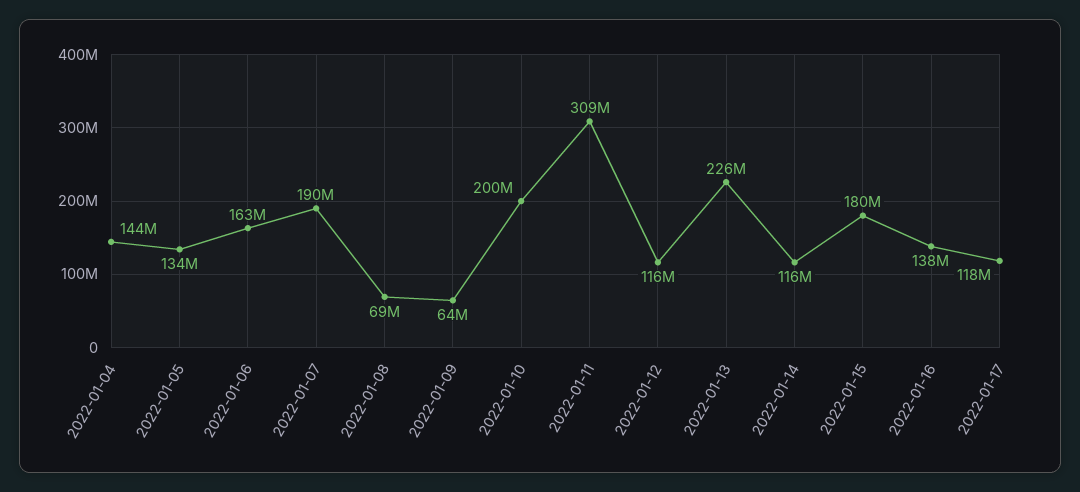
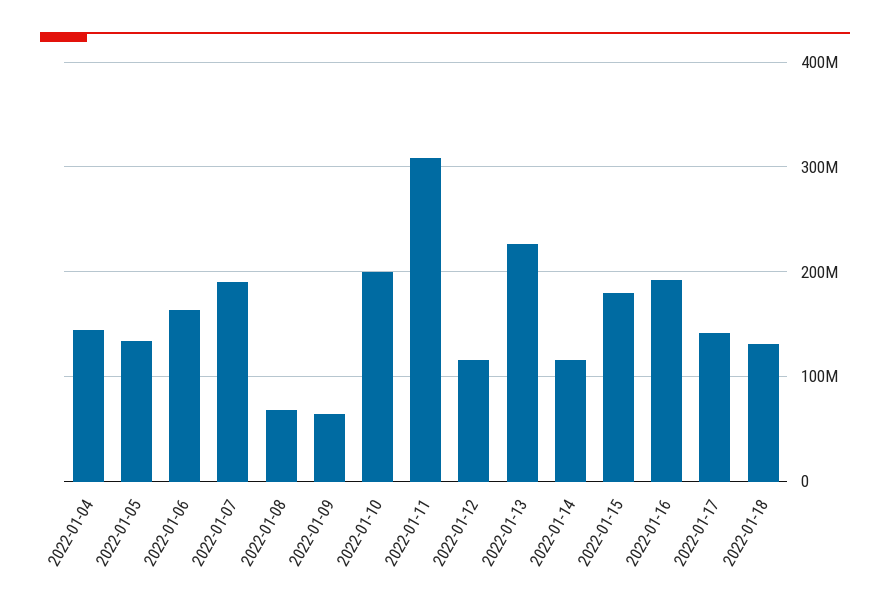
2022-01-16: 138000000 -> 190000000
2022-01-17: 118000000 -> 140000000
2022-01-18: none -> 130000000

